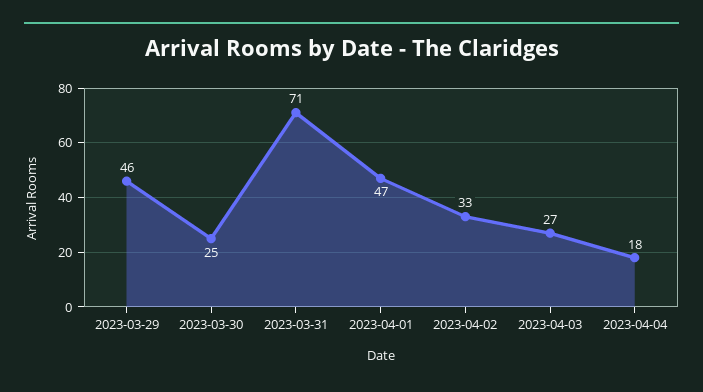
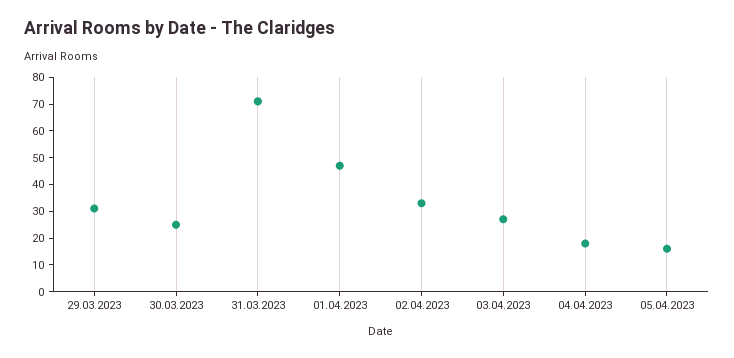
2023-03-29: 46 -> 30
05.04.2023: none -> 15

